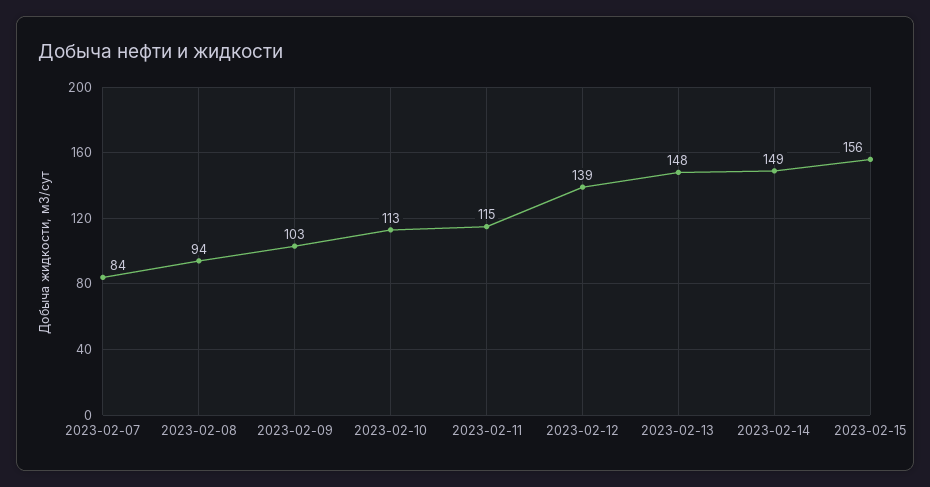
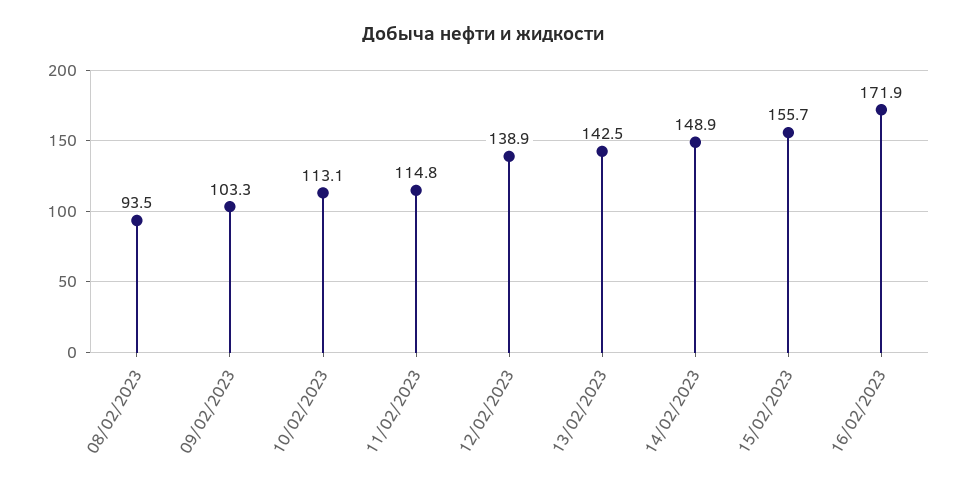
2023-02-07: 84 -> none
2023-02-13: 148 -> 142.5
16/02/2023: none -> 171.9

